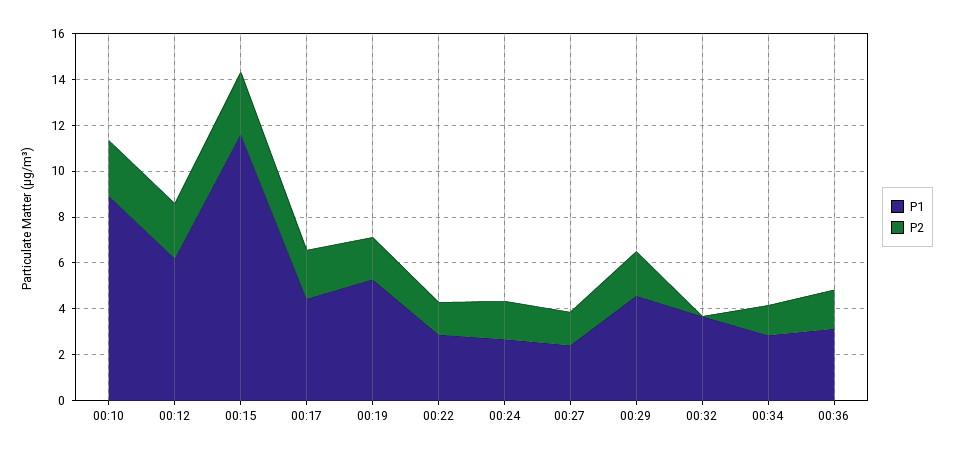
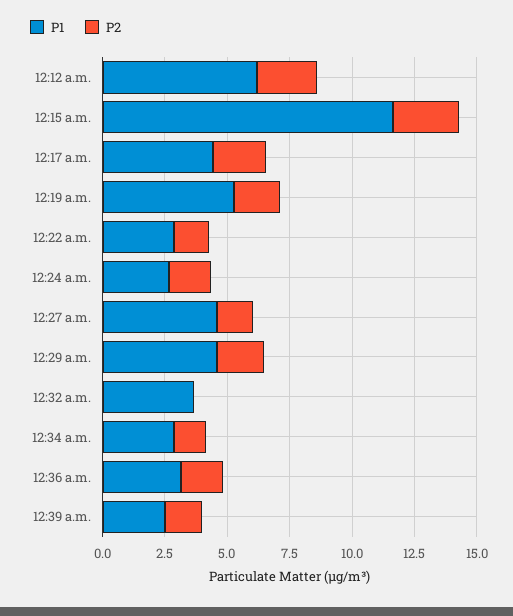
P1, 00:10: 9 -> none
P2, 00:10: 2.5 -> none
P1, 00:27: 2.5 -> 4.5
P1, 12:39 a.m.: none -> 2.5
P2, 12:39 a.m.: none -> 1.5

